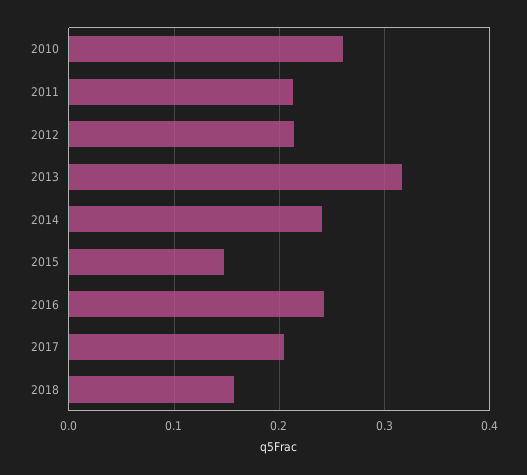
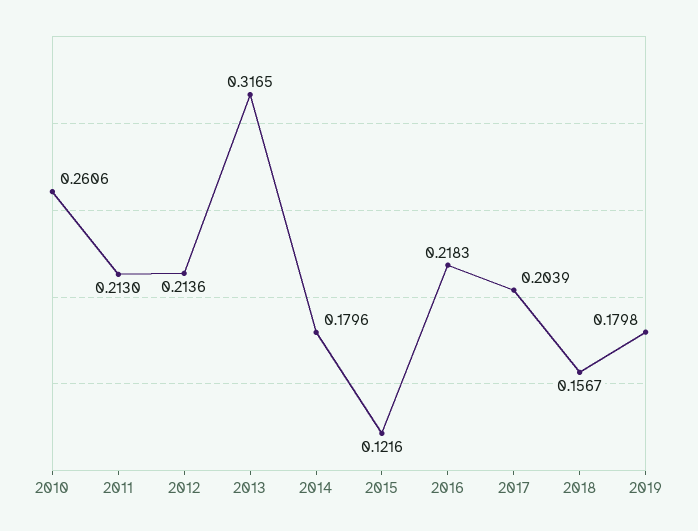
2014: 0.24 -> 0.1796
2015: 0.15 -> 0.1216
2016: 0.24 -> 0.2183
2019: none -> 0.1798

